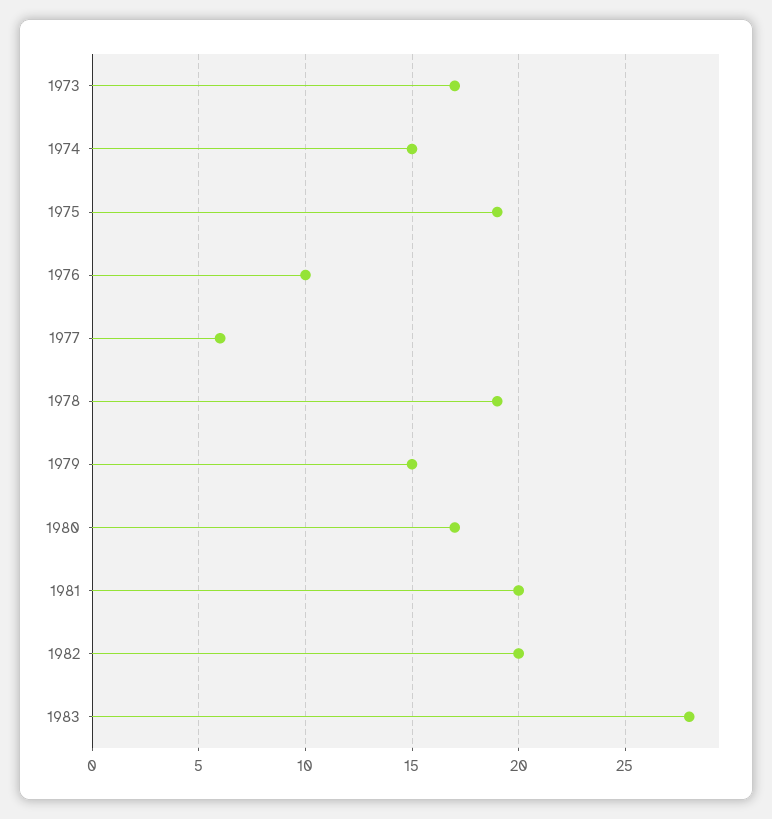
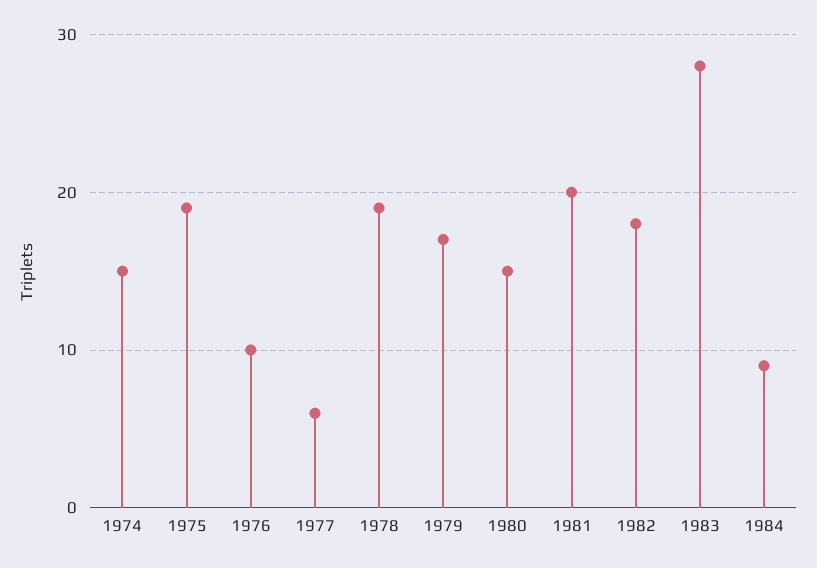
1973: 17 -> none
1979: 15 -> 17
1980: 17 -> 15
1982: 20 -> 18
1984: none -> 9

